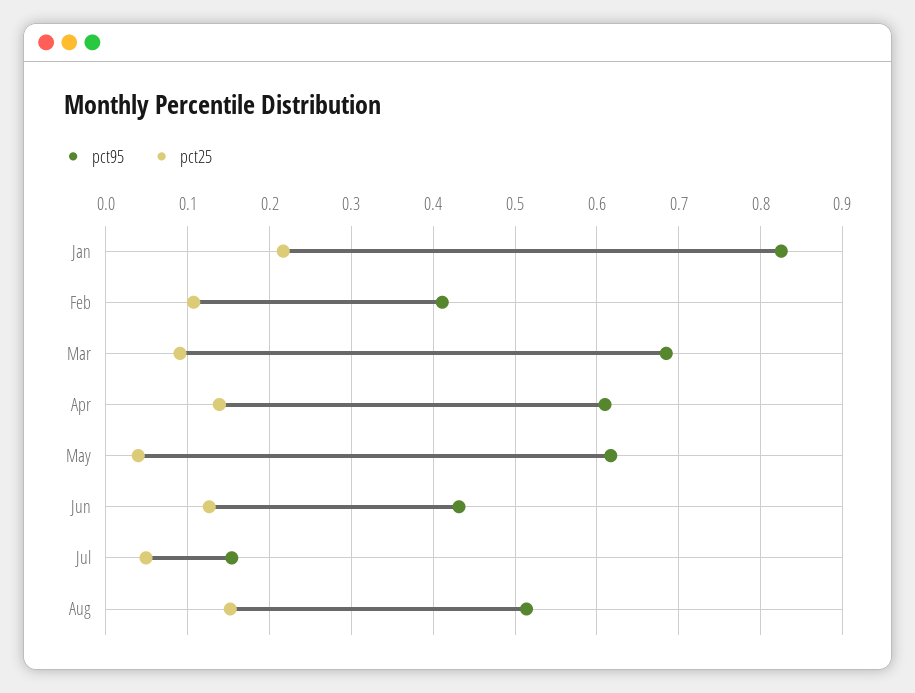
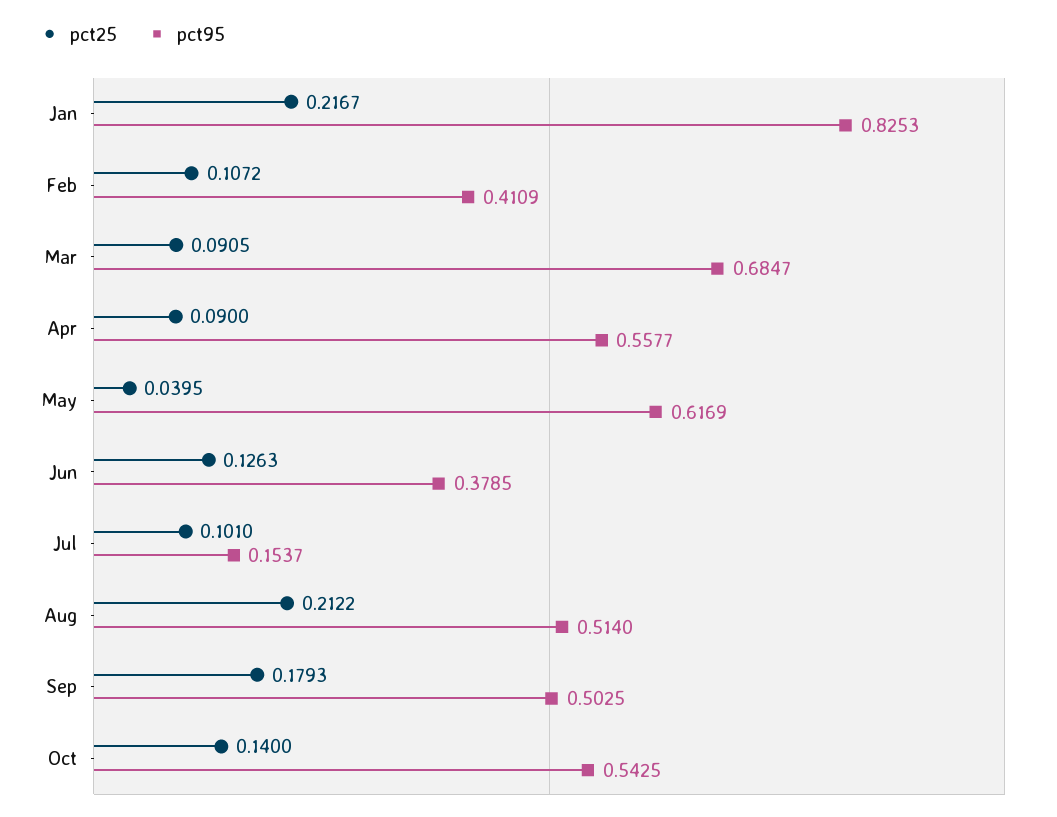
pct95, Apr: 0.61 -> 0.5577
pct25, Apr: 0.14 -> 0.09
pct95, Jun: 0.43 -> 0.3785
pct25, Jul: 0.05 -> 0.101
pct25, Aug: 0.15 -> 0.2122
pct25, Sep: none -> 0.1793
pct95, Sep: none -> 0.5025
pct25, Oct: none -> 0.14
pct95, Oct: none -> 0.5425

